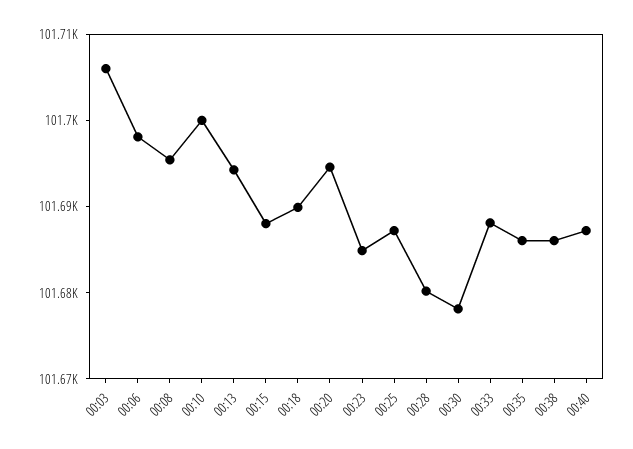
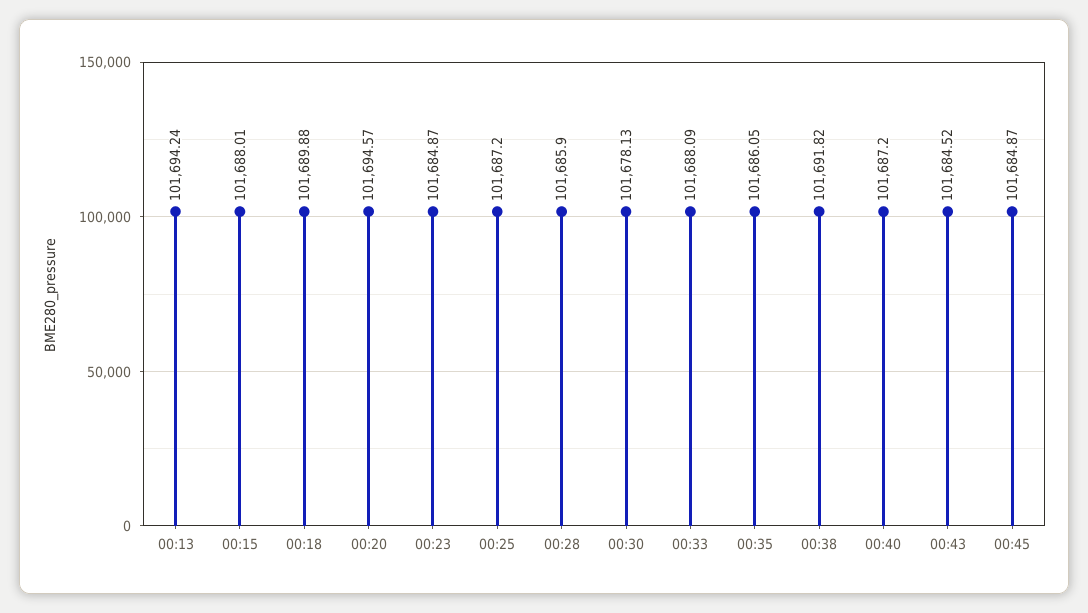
00:03: 101706 -> none
00:06: 101698 -> none
00:08: 101696 -> none
00:10: 101700 -> none
00:28: 101680 -> 101685.9
00:38: 101686 -> 101691.82
00:43: none -> 101684.52
00:45: none -> 101684.87

